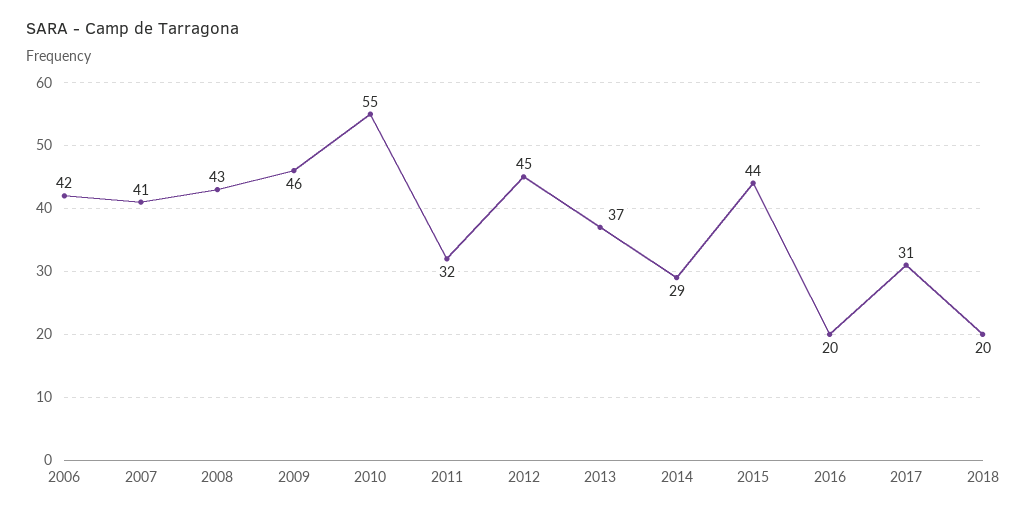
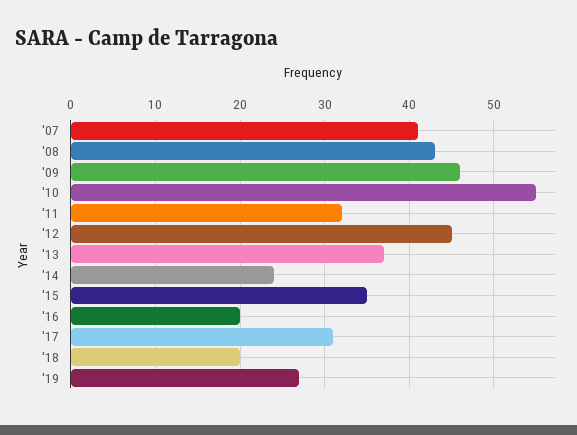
2006: 42 -> none
2014: 29 -> 24
2015: 44 -> 35
'19: none -> 27

